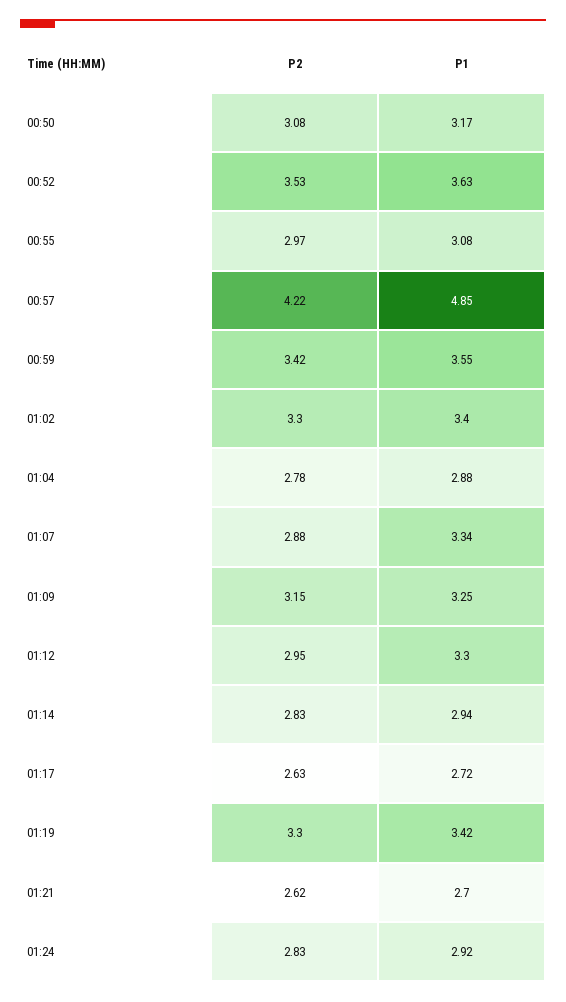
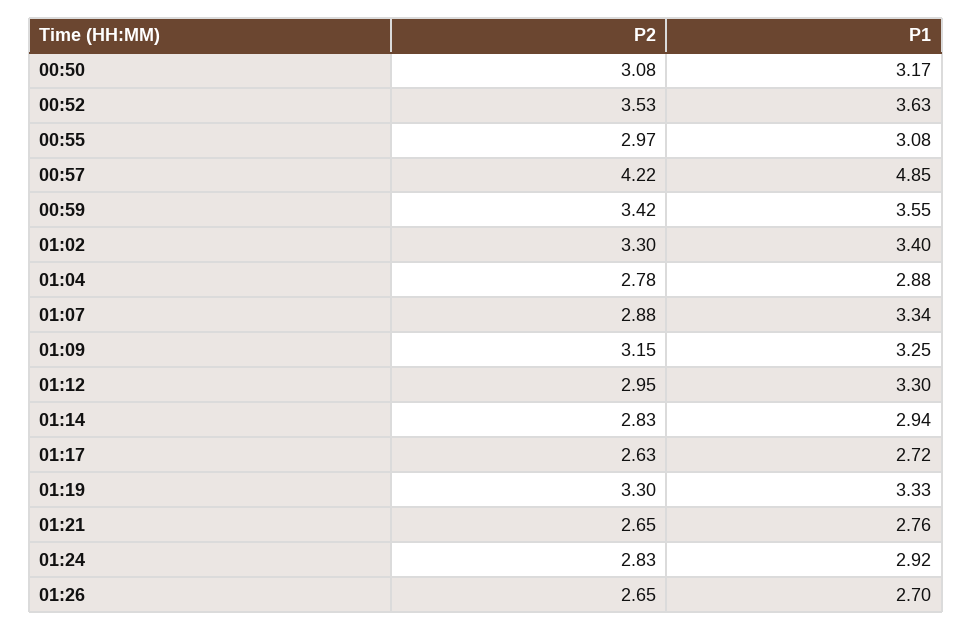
P1, 01:19: 3.42 -> 3.33
P2, 01:21: 2.62 -> 2.65
P1, 01:21: 2.7 -> 2.76
P2, 01:26: none -> 2.65
P1, 01:26: none -> 2.7

